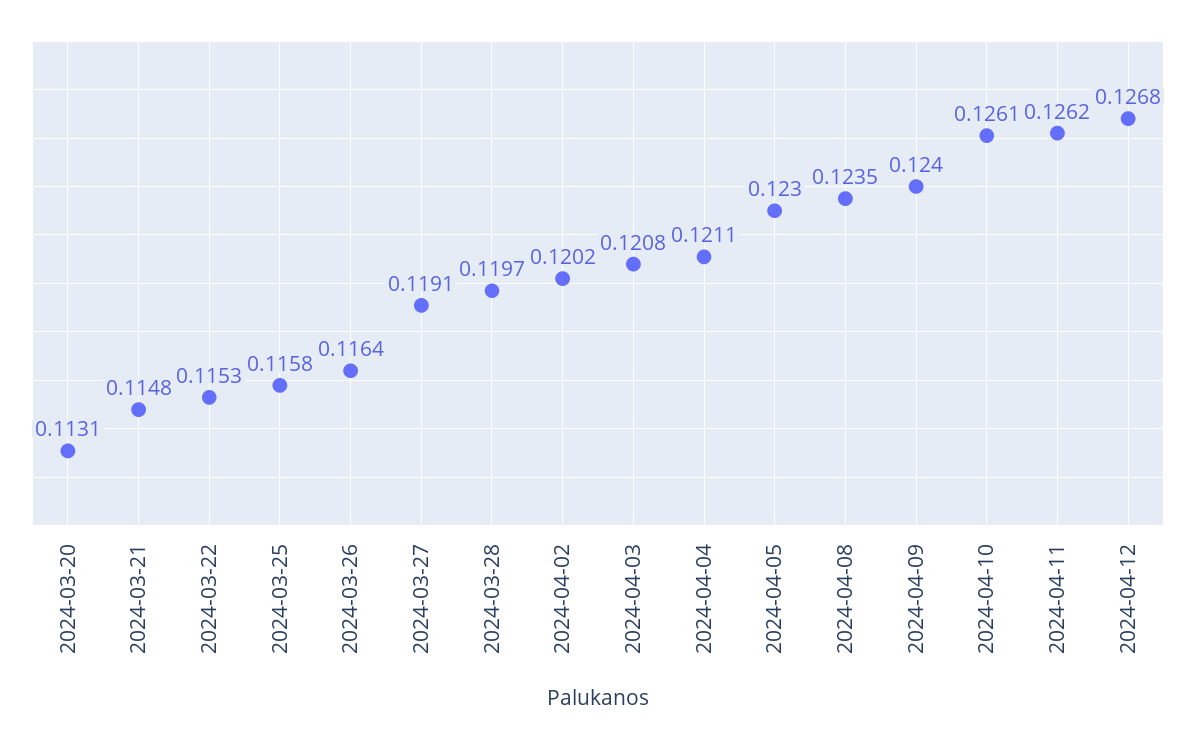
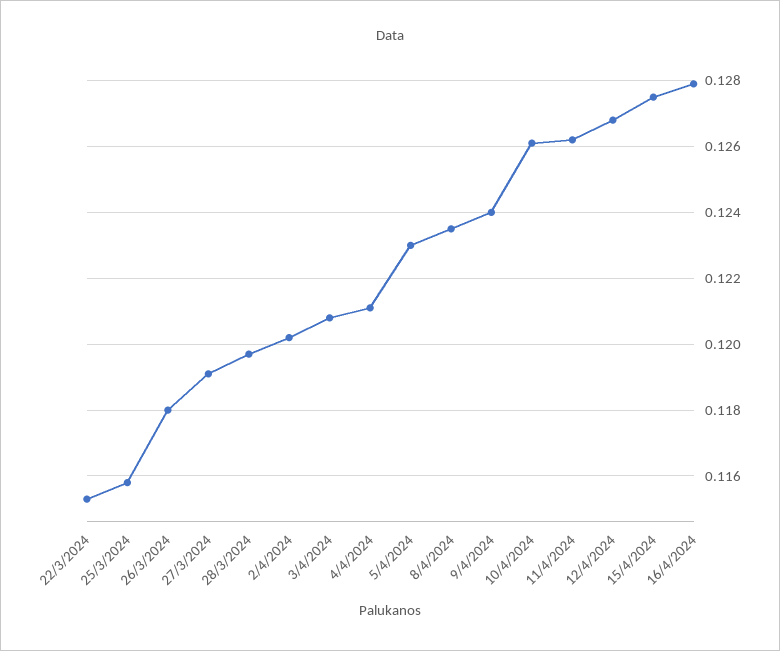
2024-03-20: 0.1131 -> none
2024-03-21: 0.1148 -> none
2024-03-26: 0.1164 -> 0.118
15/4/2024: none -> 0.1275
16/4/2024: none -> 0.128

